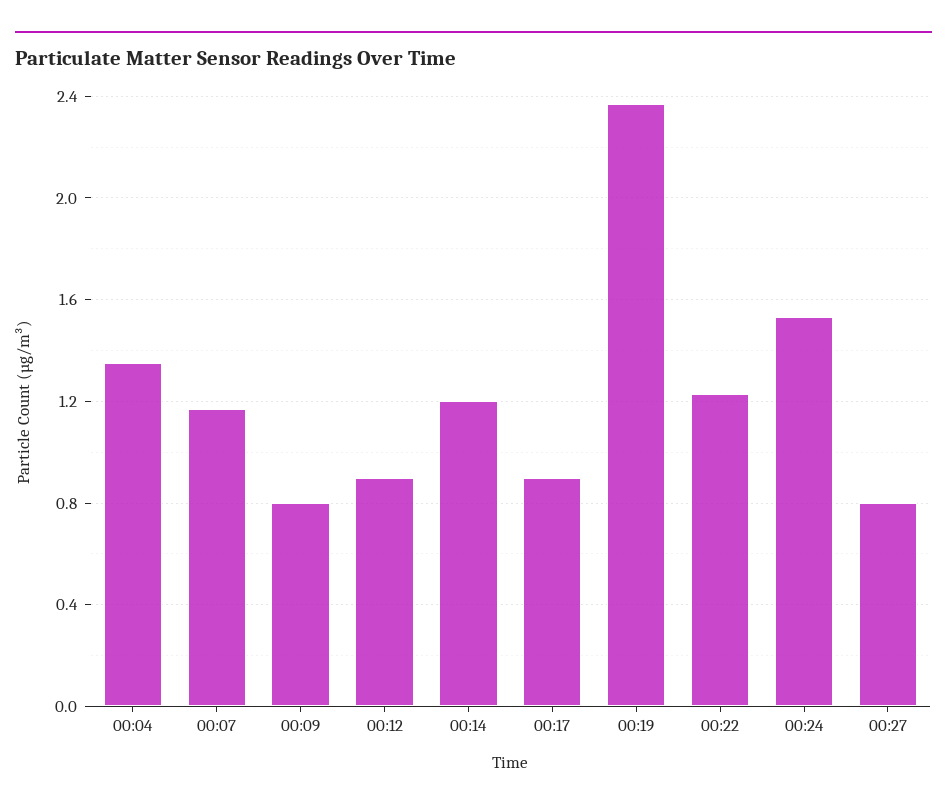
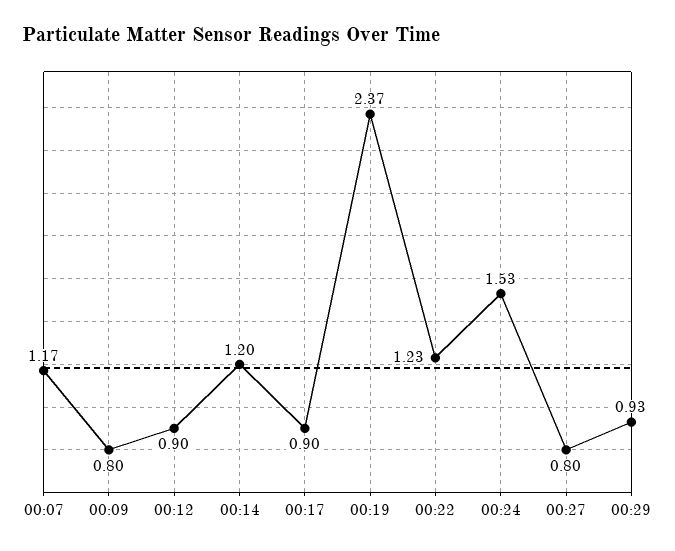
00:04: 1.35 -> none
00:29: none -> 0.93

